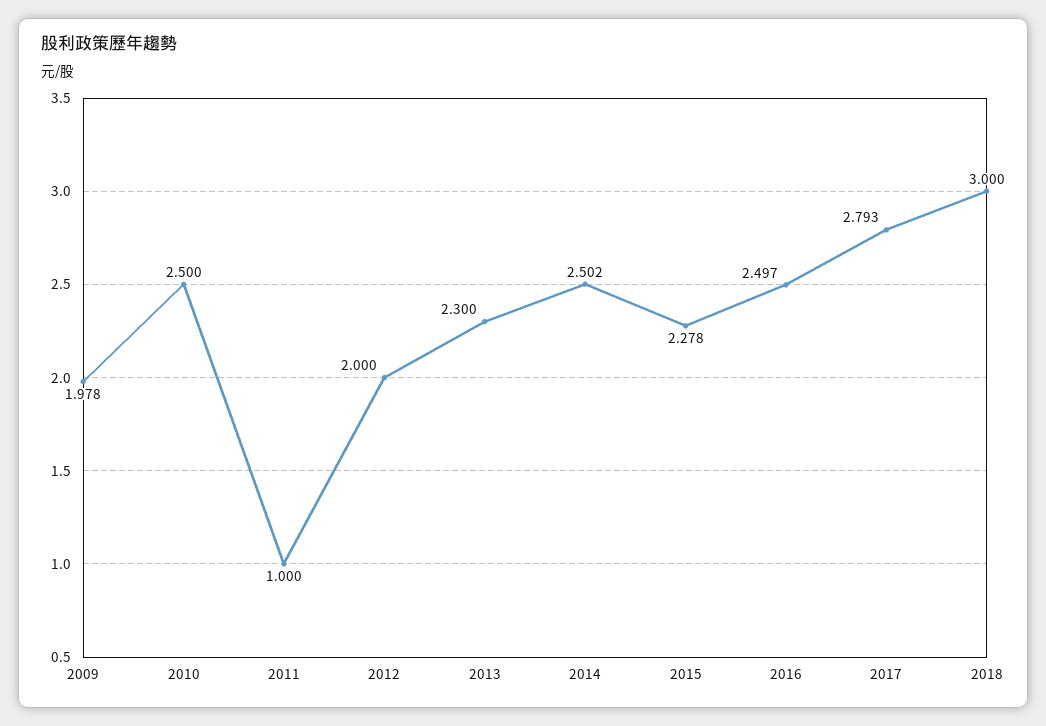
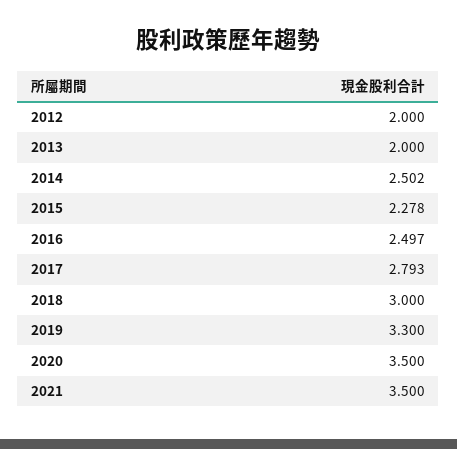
2009: 1.978 -> none
2010: 2.5 -> none
2011: 1 -> none
2013: 2.3 -> 2
2019: none -> 3.3
2020: none -> 3.5
2021: none -> 3.5

